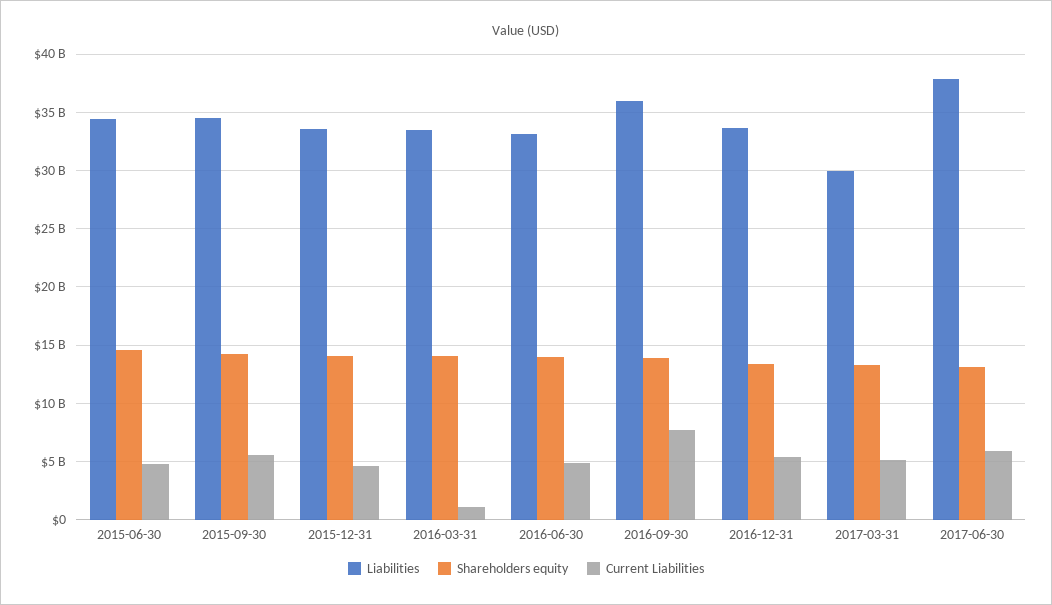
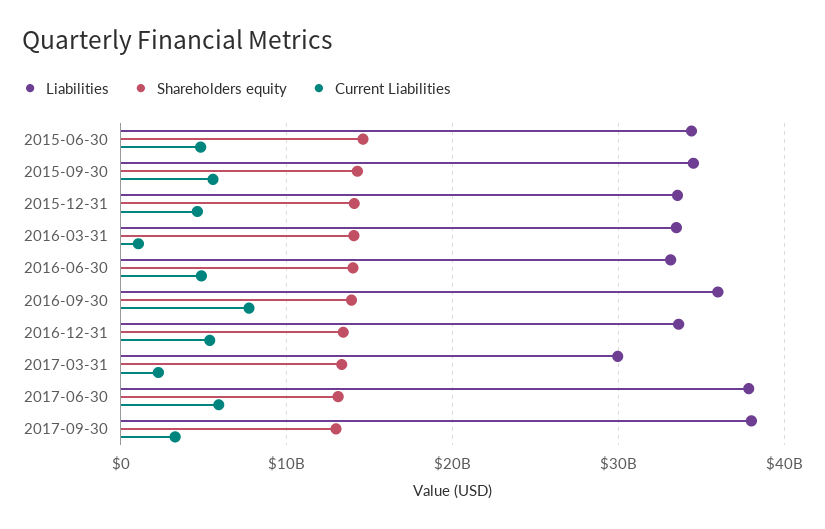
Current Liabilities, 2017-03-31: 5000000000 -> 2000000000
Liabilities, 2017-09-30: none -> 38000000000
Shareholders equity, 2017-09-30: none -> 13000000000
Current Liabilities, 2017-09-30: none -> 3000000000

